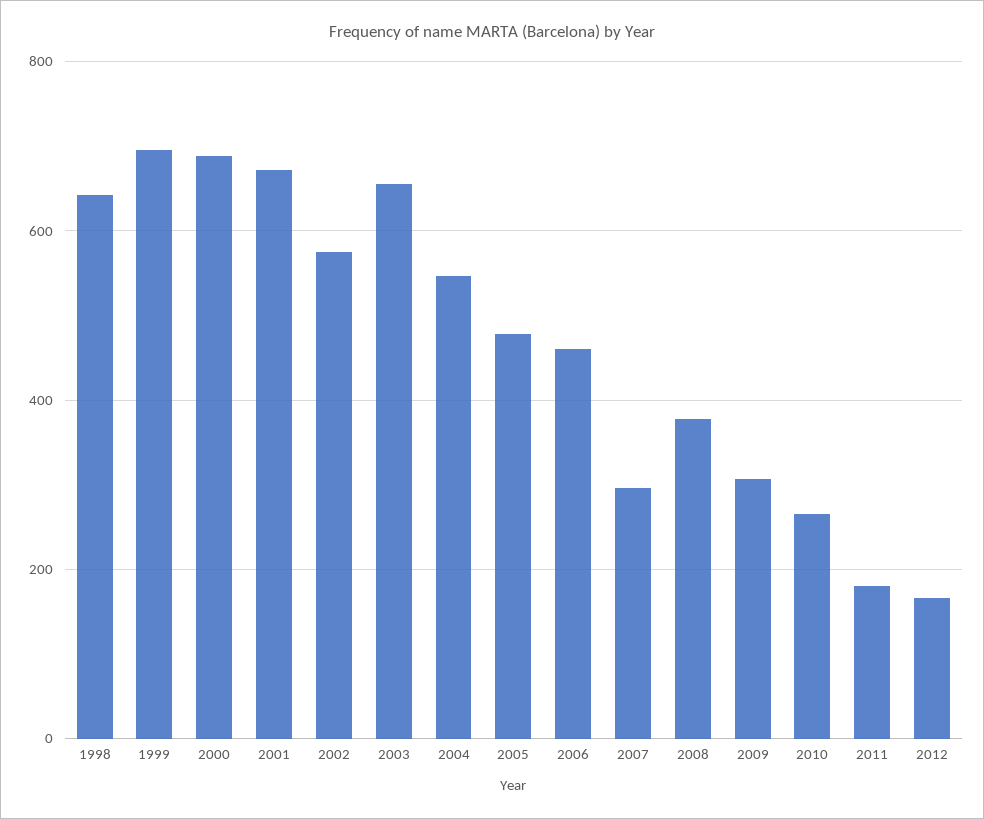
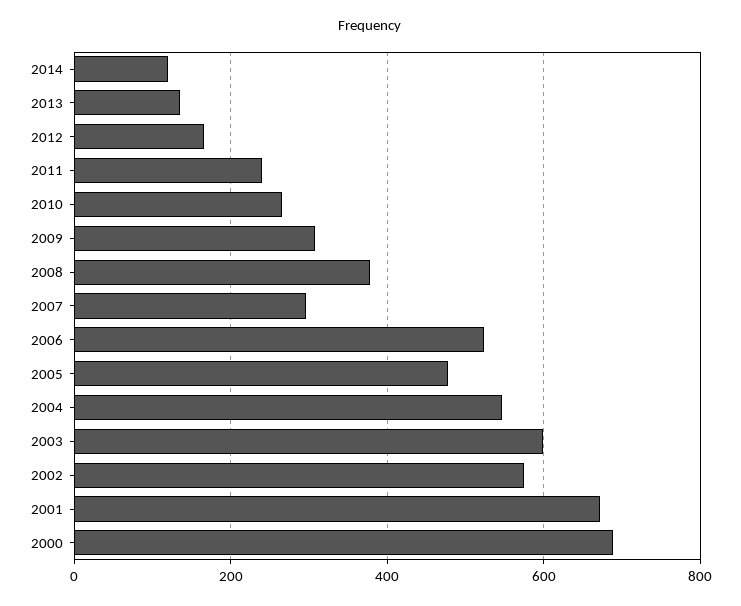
1998: 640 -> none
1999: 700 -> none
2003: 660 -> 600
2006: 460 -> 520
2011: 180 -> 240
2014: none -> 120
2013: none -> 140

